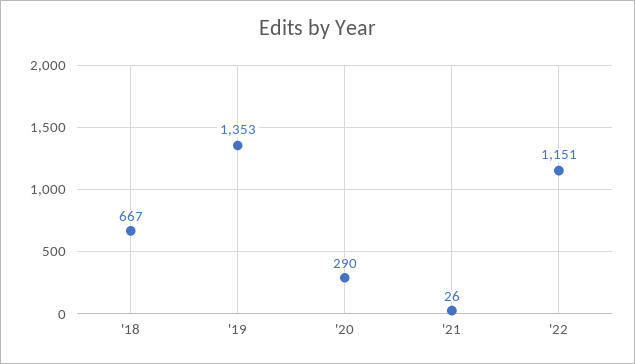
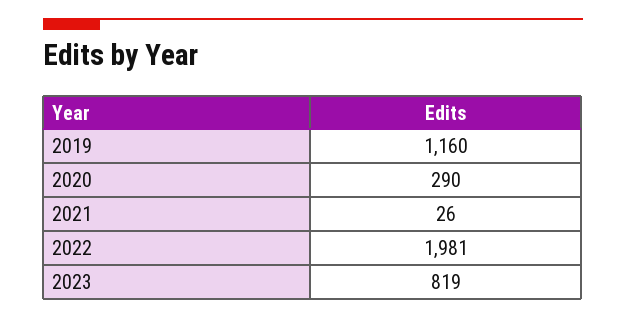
'18: 667 -> none
'19: 1353 -> 1160
'22: 1151 -> 1981
2023: none -> 819

